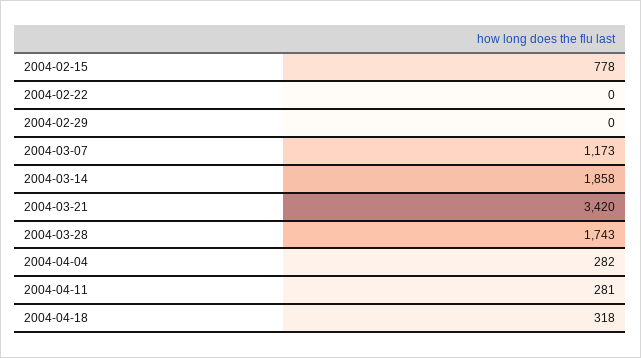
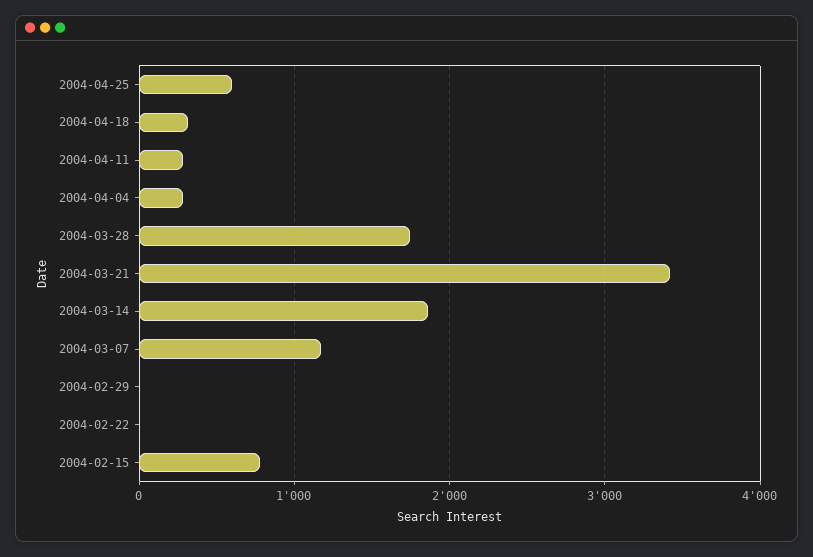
2004-04-25: none -> 600

